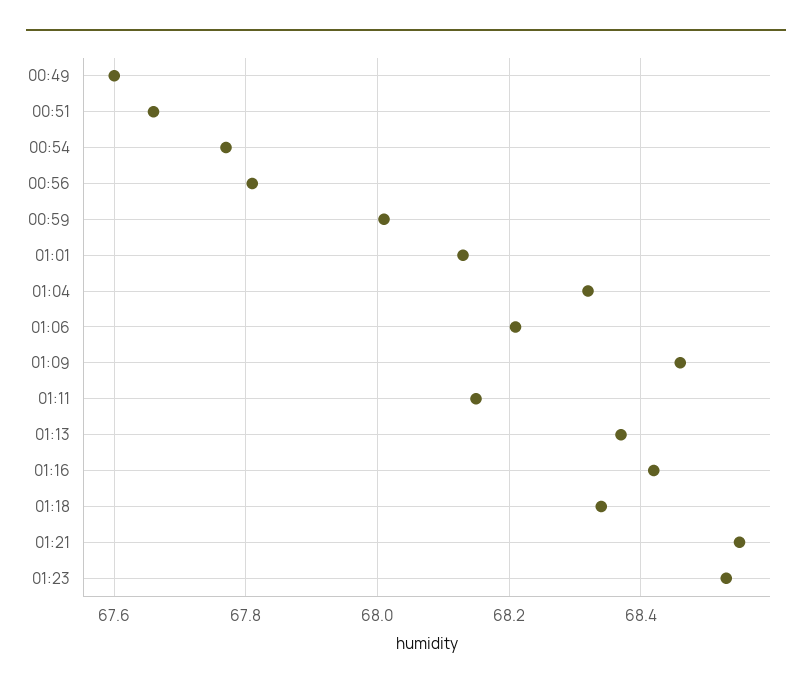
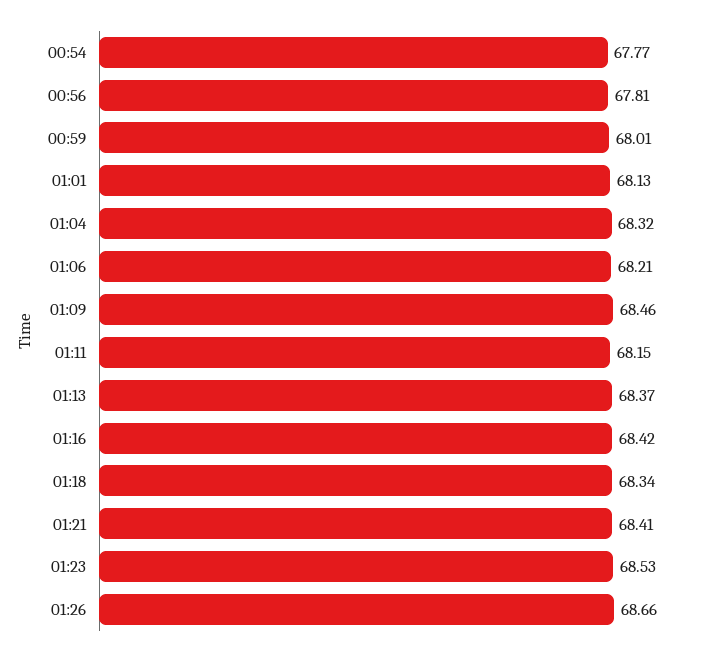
00:49: 67.6 -> none
00:51: 67.65 -> none
01:21: 68.55 -> 68.41
01:26: none -> 68.66

